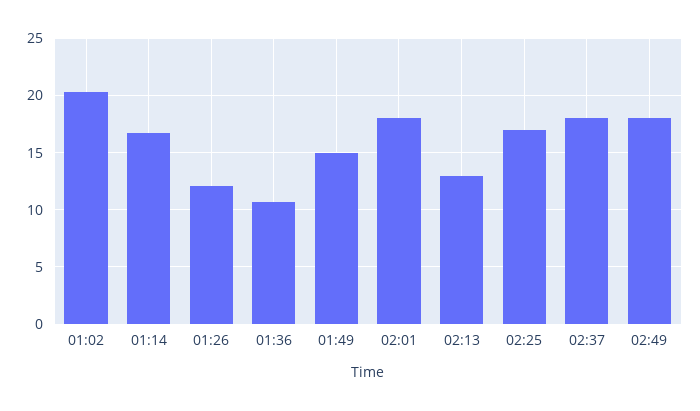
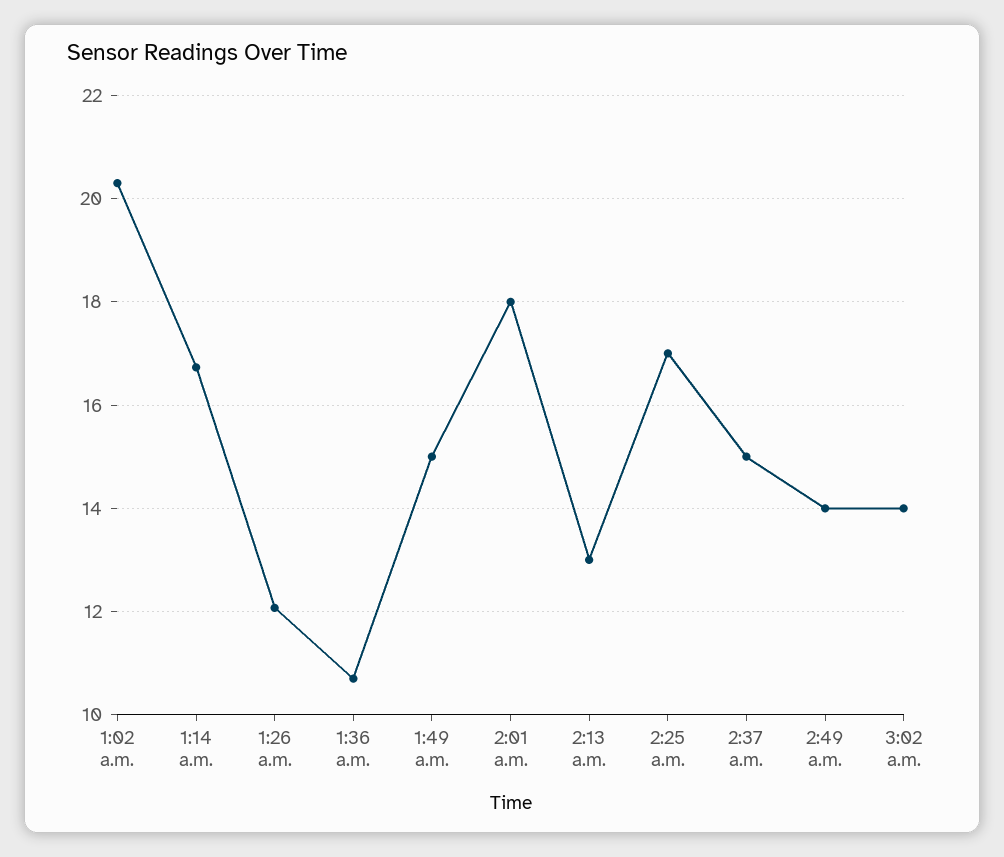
02:37: 18 -> 15
02:49: 18 -> 14
3:02 a.m.: none -> 14

